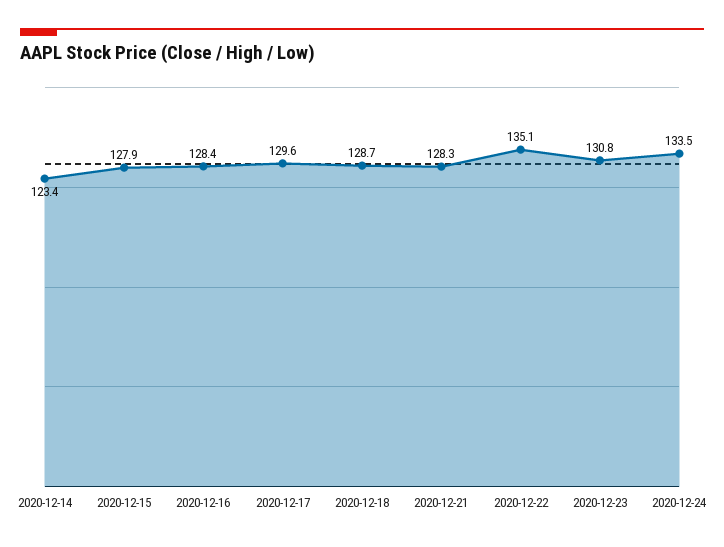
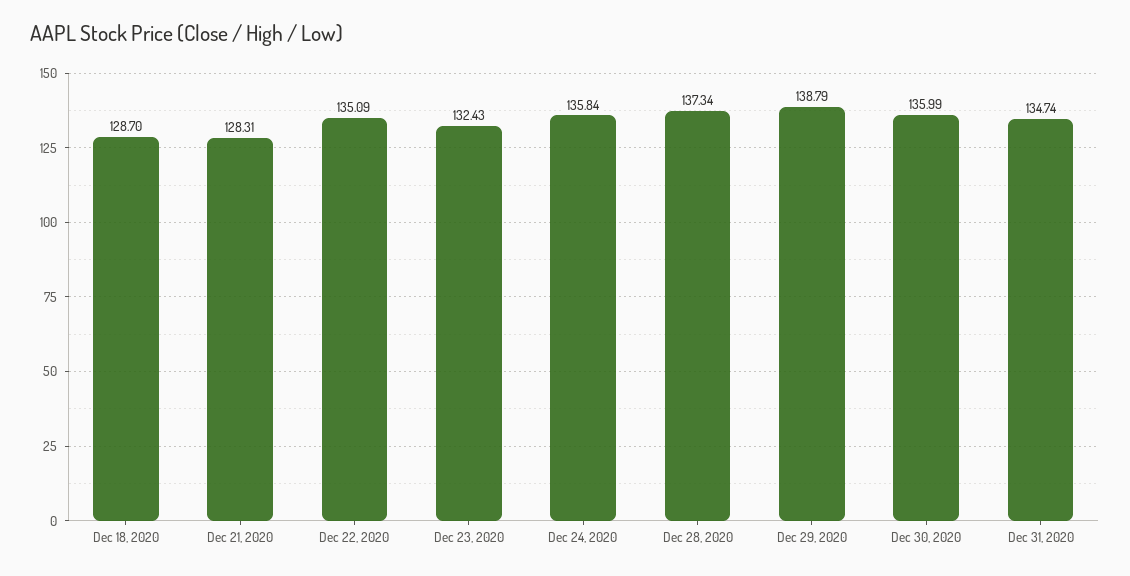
2020-12-14: 123.4 -> none
2020-12-15: 127.9 -> none
2020-12-16: 128.4 -> none
2020-12-17: 129.6 -> none
2020-12-23: 130.8 -> 132.43
2020-12-24: 133.5 -> 135.84
Dec 28, 2020: none -> 137.34
Dec 29, 2020: none -> 138.79
Dec 30, 2020: none -> 135.99
Dec 31, 2020: none -> 134.74

